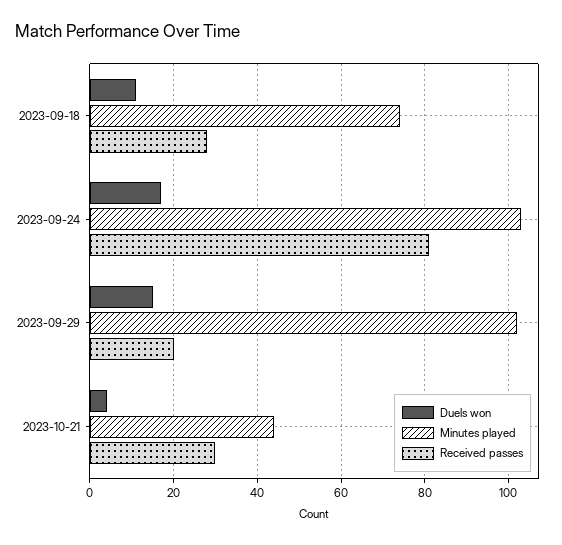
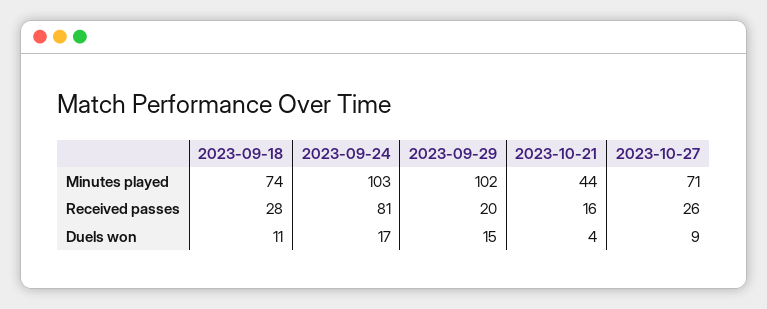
Received passes, 2023-10-21: 30 -> 16
Minutes played, 2023-10-27: none -> 71
Received passes, 2023-10-27: none -> 26
Duels won, 2023-10-27: none -> 9

